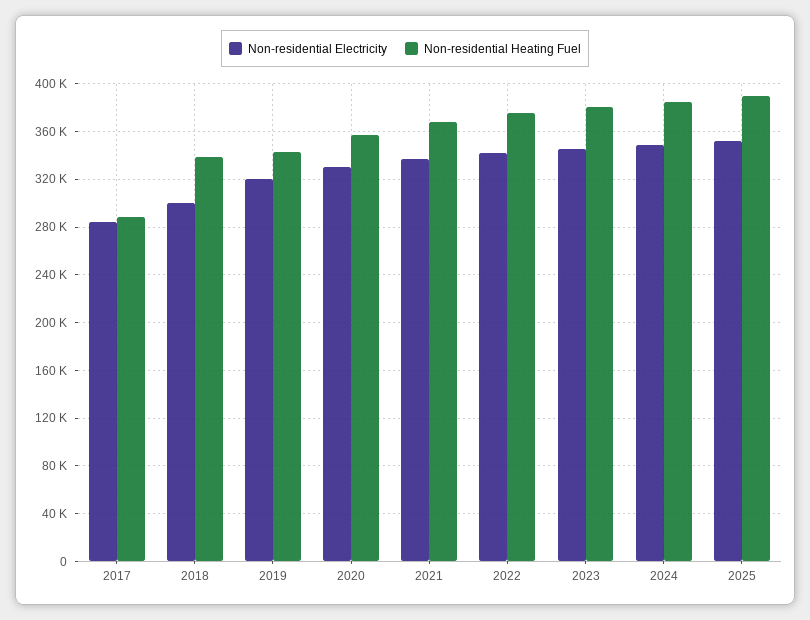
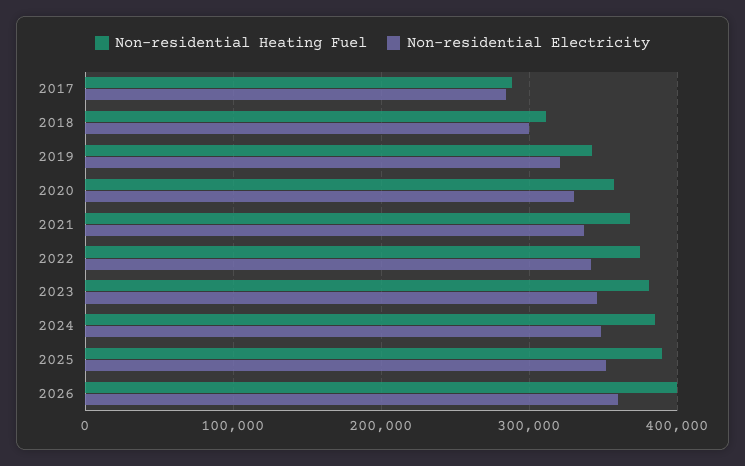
Non-residential Heating Fuel, 2018: 340000 -> 310000
Non-residential Heating Fuel, 2026: none -> 400000
Non-residential Electricity, 2026: none -> 360000

